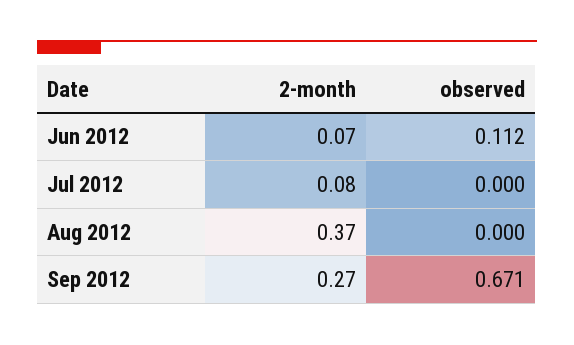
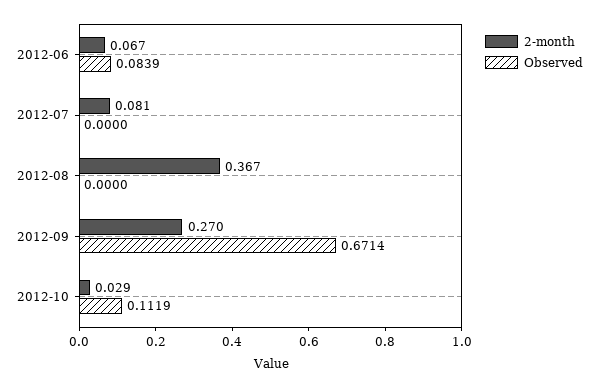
observed, Jun 2012: 0.112 -> 0.0839
2-month, 2012-10: none -> 0.029
observed, 2012-10: none -> 0.1119

